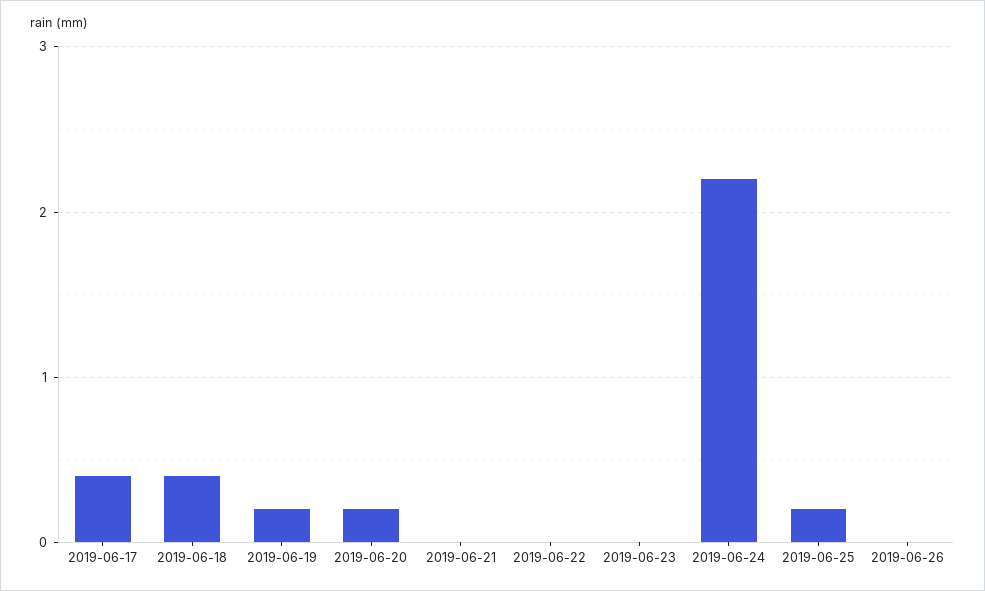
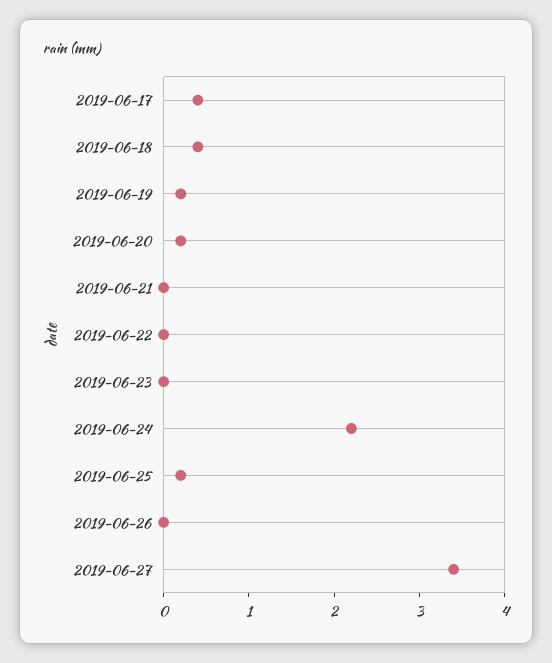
2019-06-27: none -> 3.4

